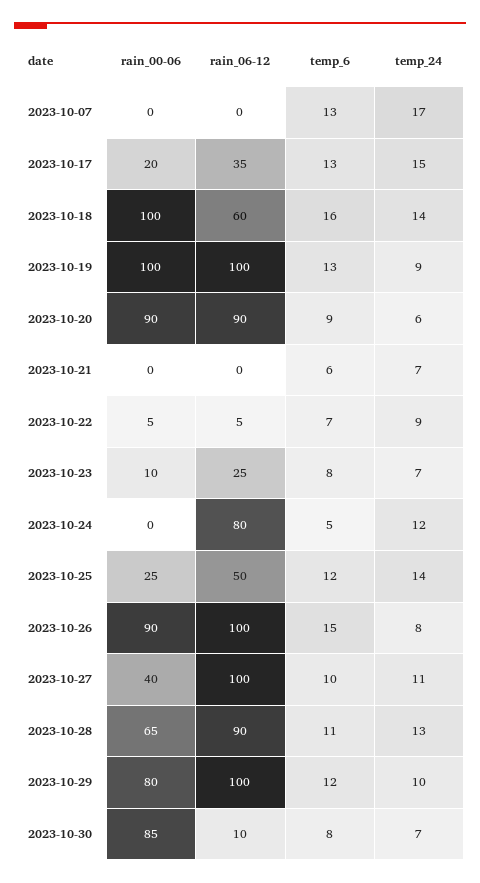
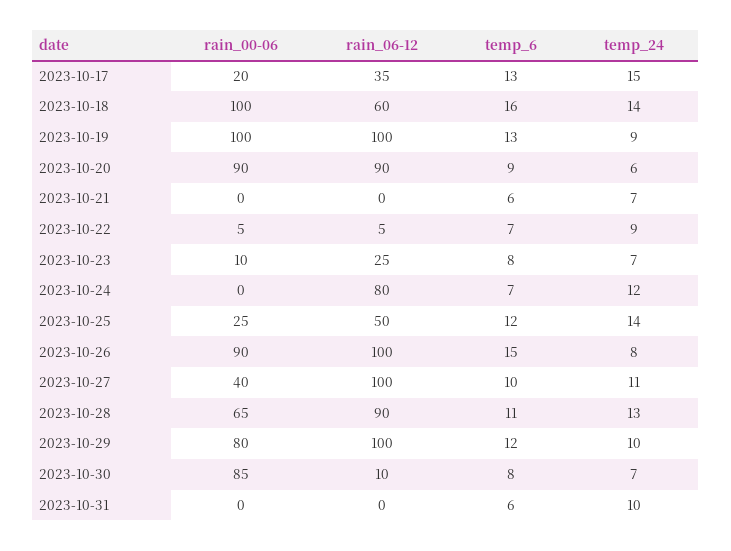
rain_00-06, 2023-10-07: 0 -> none
rain_06-12, 2023-10-07: 0 -> none
temp_6, 2023-10-07: 13 -> none
temp_24, 2023-10-07: 17 -> none
temp_6, 2023-10-24: 5 -> 7
rain_00-06, 2023-10-31: none -> 0
rain_06-12, 2023-10-31: none -> 0
temp_6, 2023-10-31: none -> 6
temp_24, 2023-10-31: none -> 10

